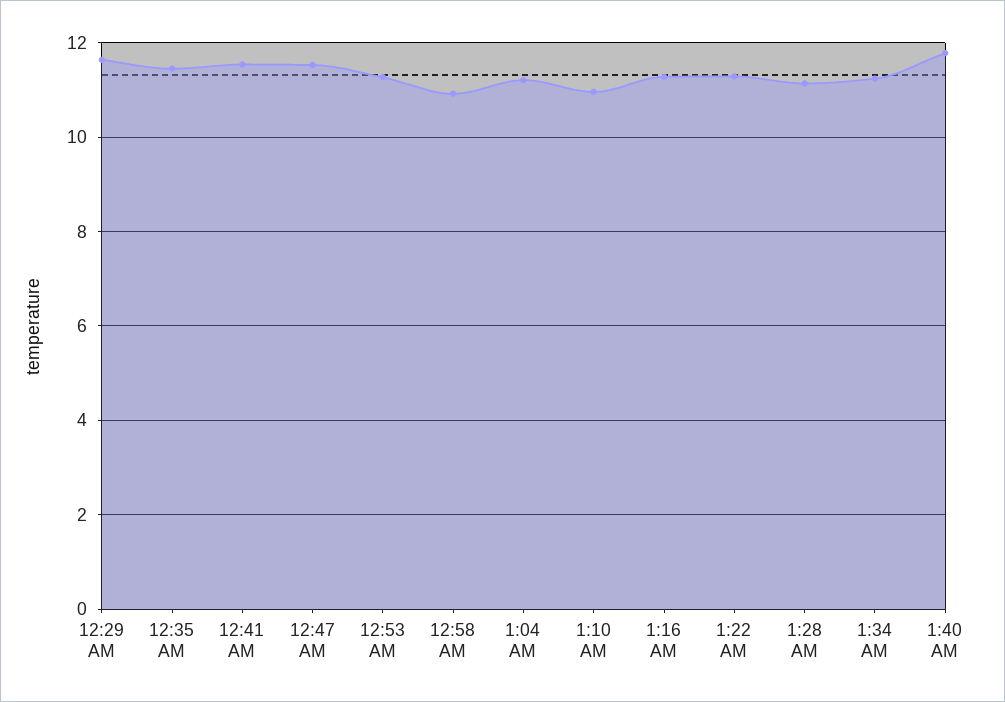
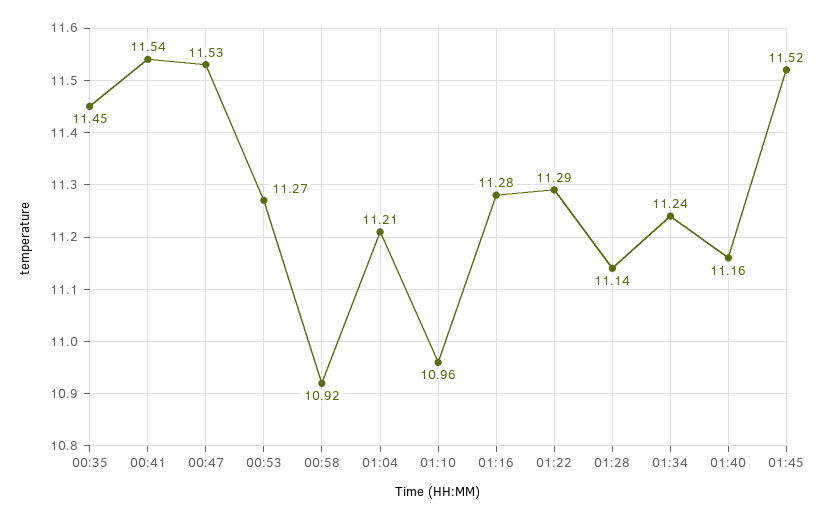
12:29 AM: 11.6 -> none
1:40 AM: 11.8 -> 11.16
01:45: none -> 11.52

